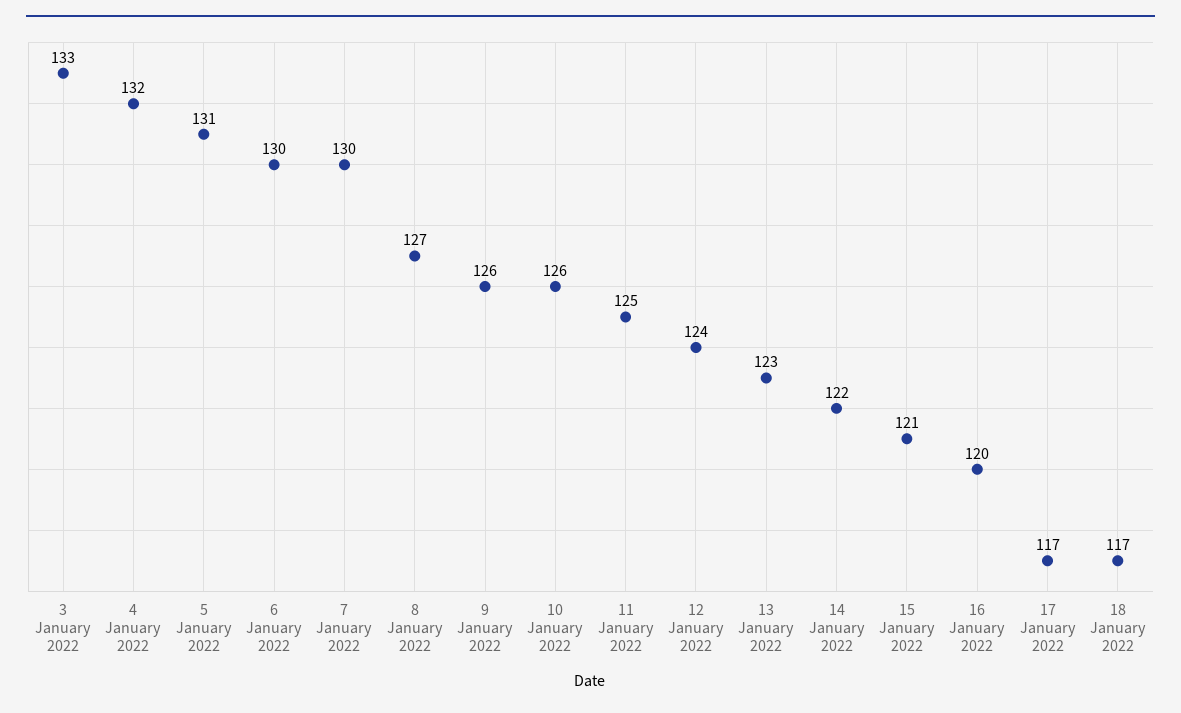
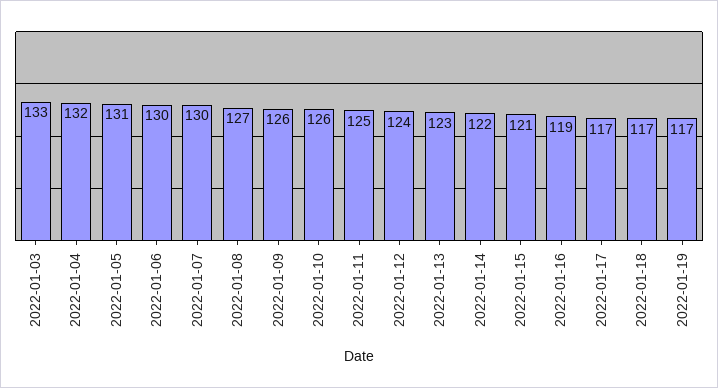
16 January 2022: 120 -> 119
2022-01-19: none -> 117

